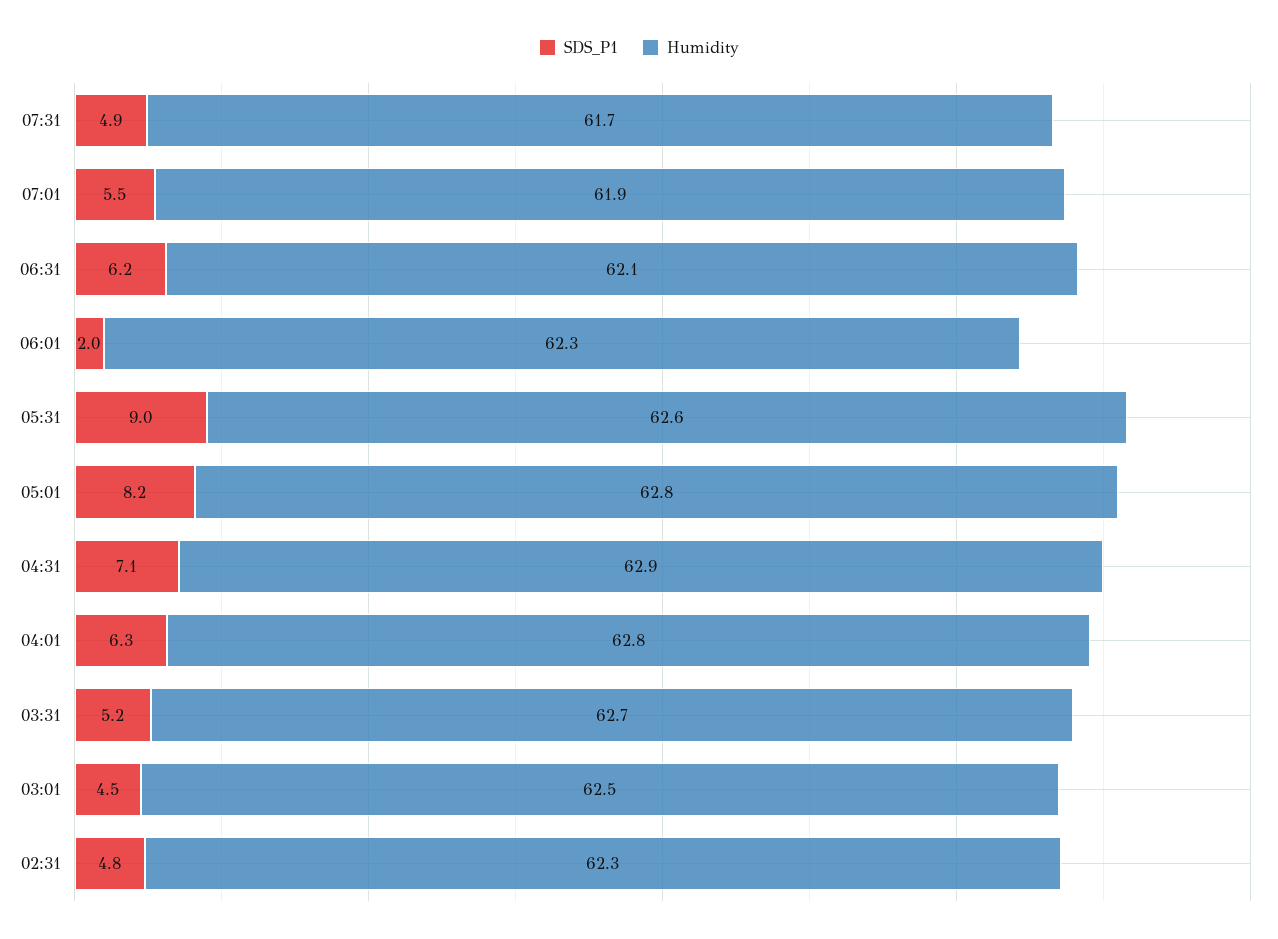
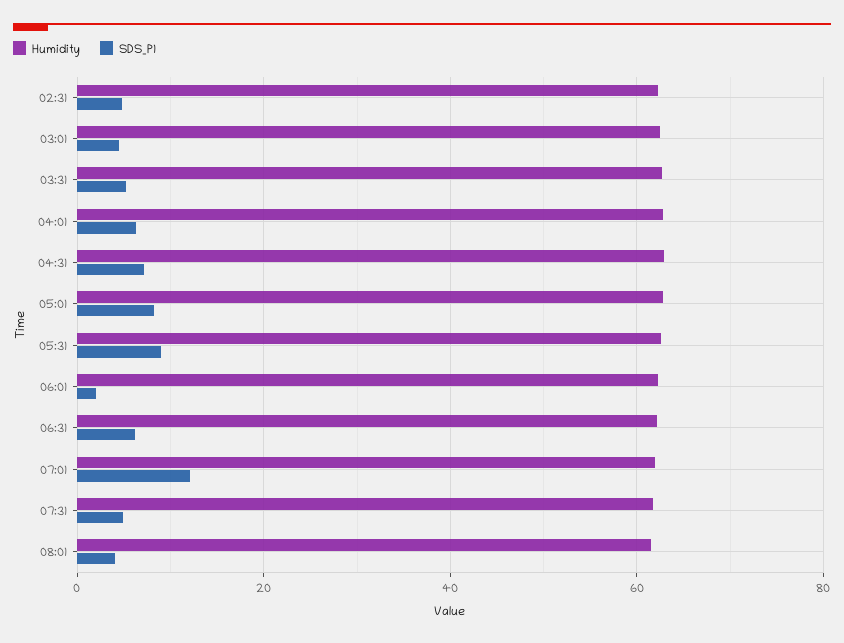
SDS_P1, 07:01: 5.5 -> 12
Humidity, 08:01: none -> 62
SDS_P1, 08:01: none -> 4

